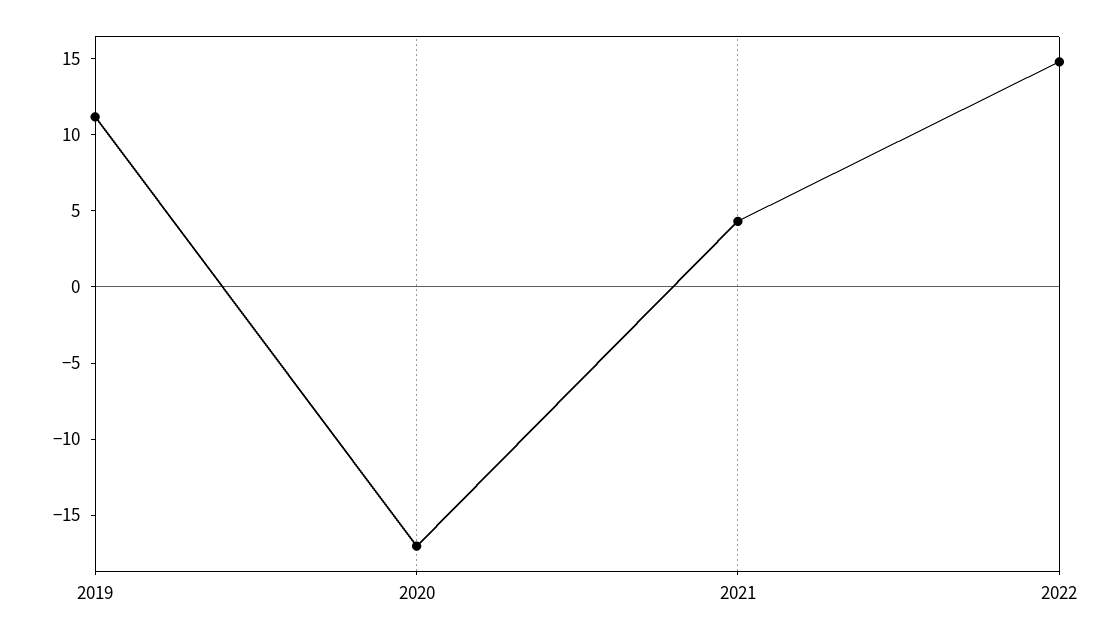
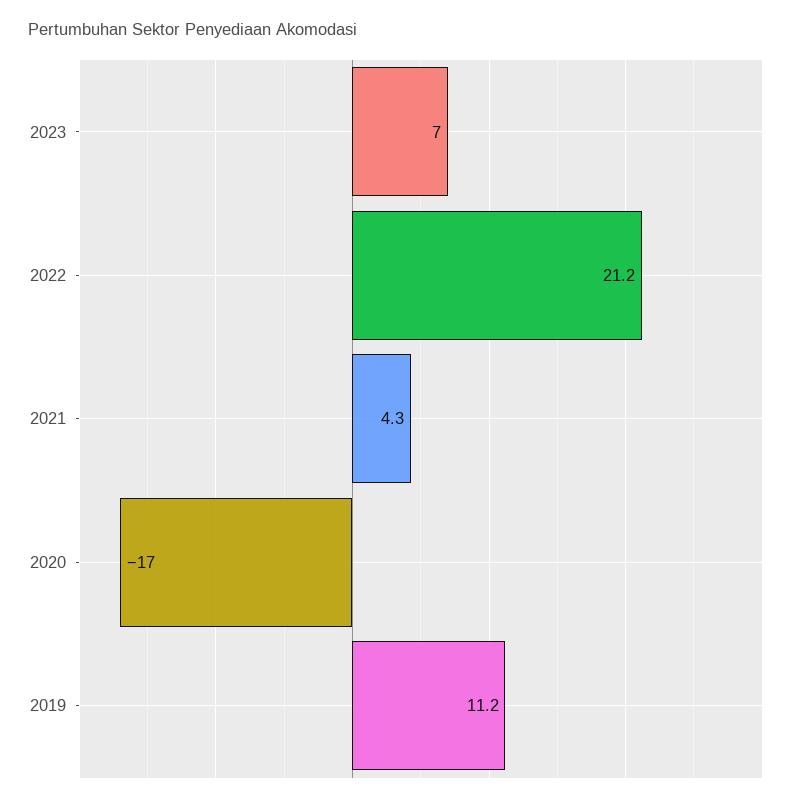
2022: 15 -> 21.2
2023: none -> 7

